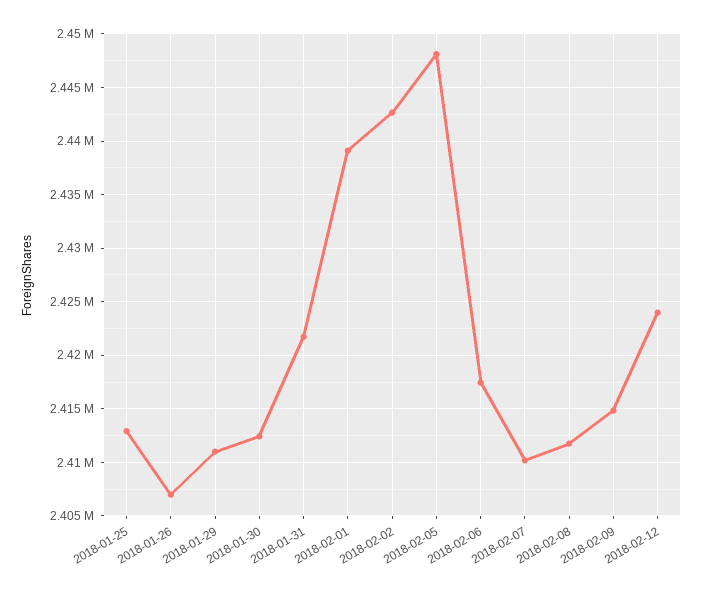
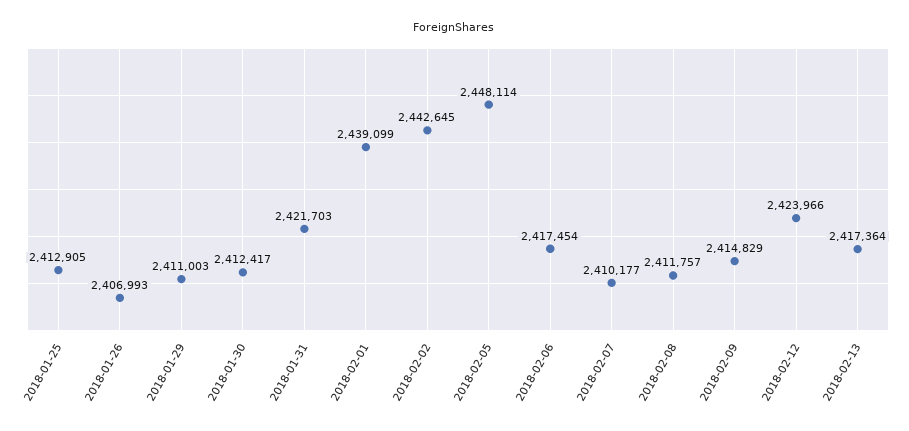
2018-02-13: none -> 2417364

